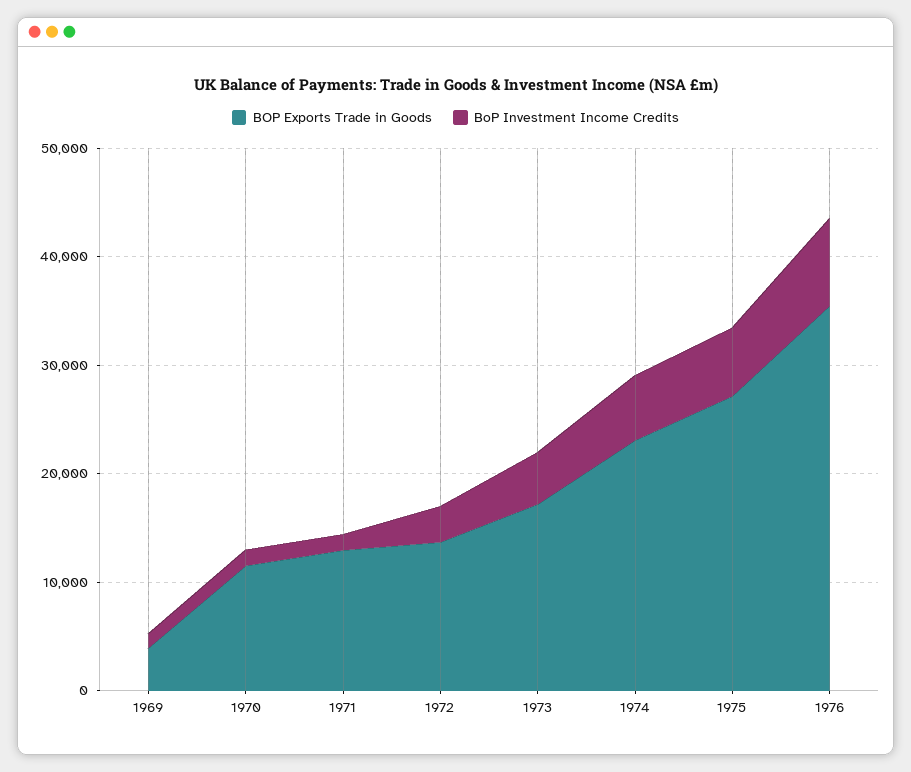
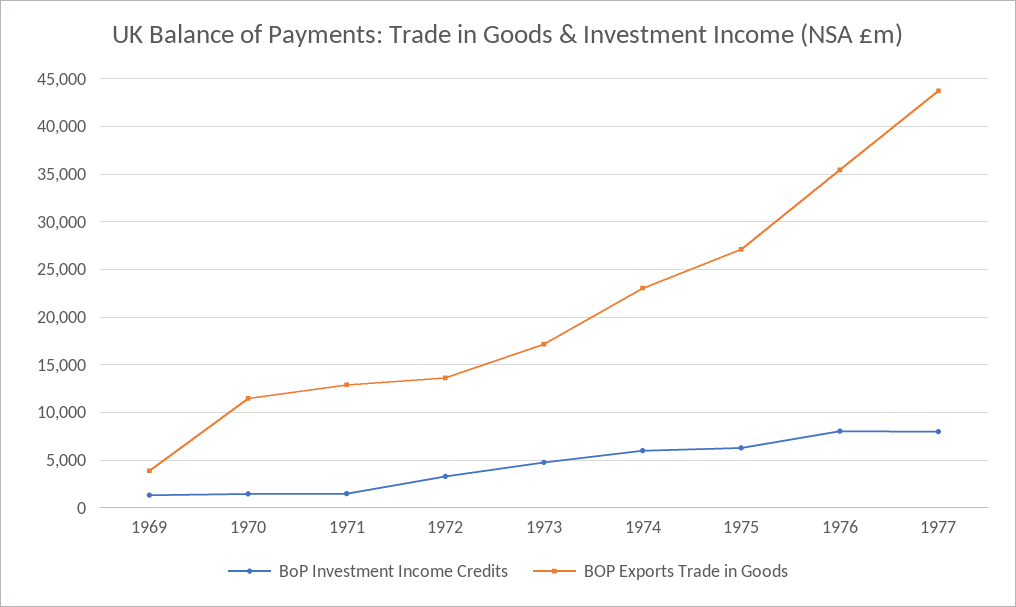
BoP Investment Income Credits, 1977: none -> 8000
BOP Exports Trade in Goods, 1977: none -> 44000

